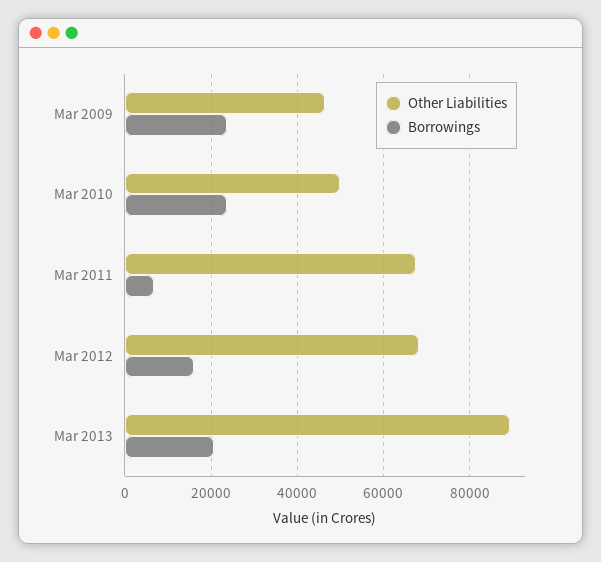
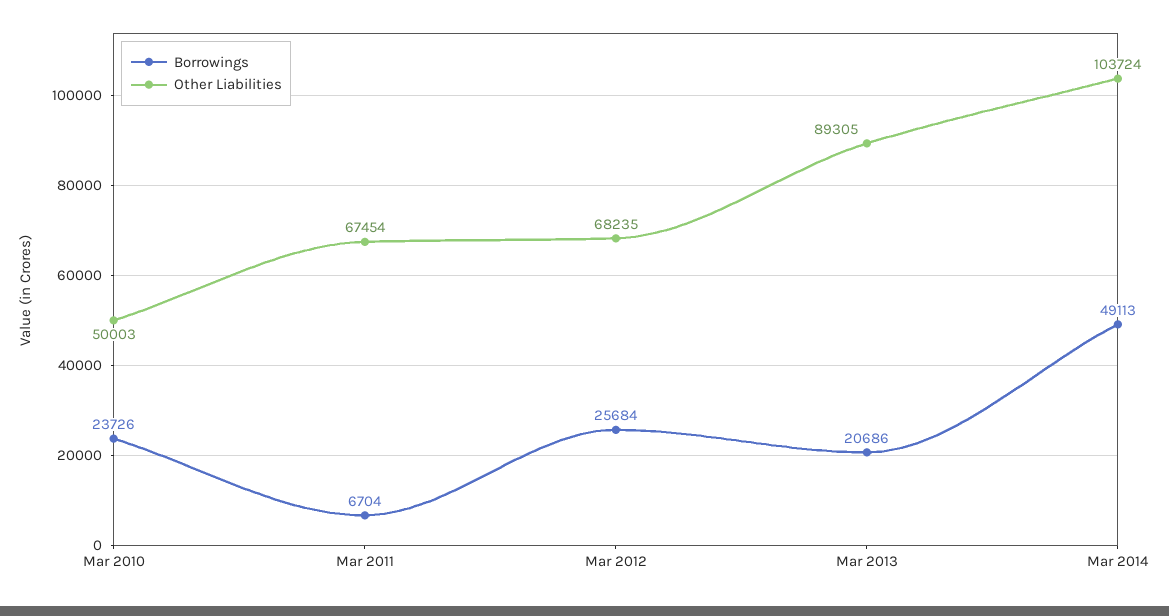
Other Liabilities, Mar 2009: 46000 -> none
Borrowings, Mar 2009: 24000 -> none
Borrowings, Mar 2012: 16000 -> 25684
Borrowings, Mar 2014: none -> 49113
Other Liabilities, Mar 2014: none -> 103724

